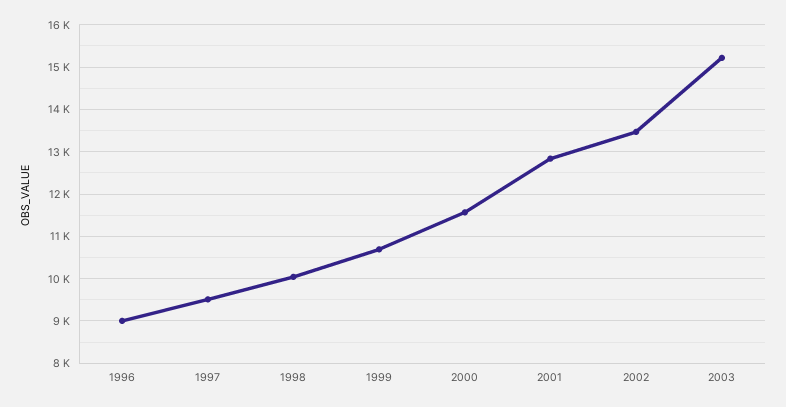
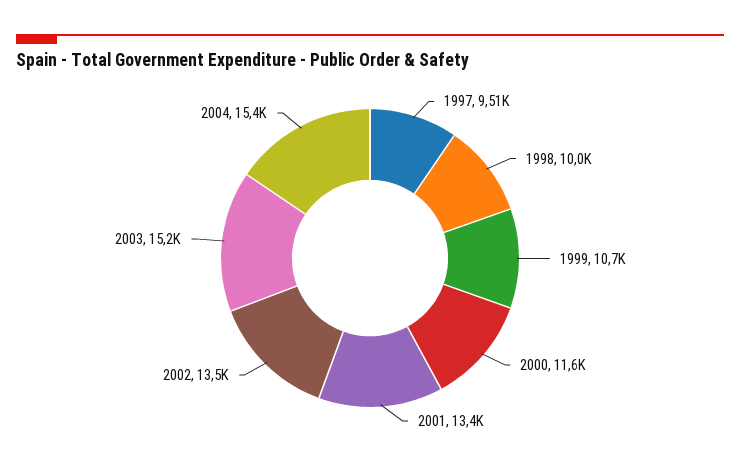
1996: 9000 -> none
2001: 12800 -> 13400
2004: none -> 15400

